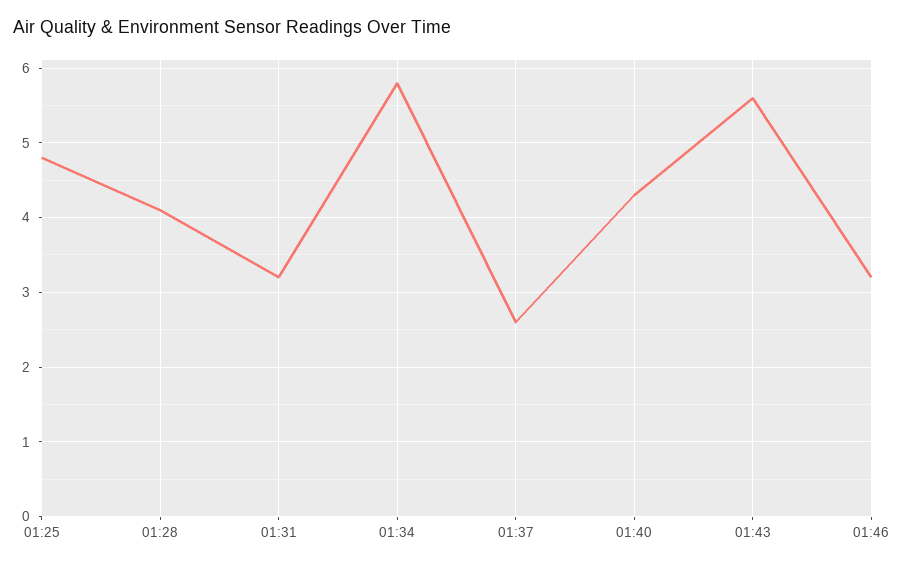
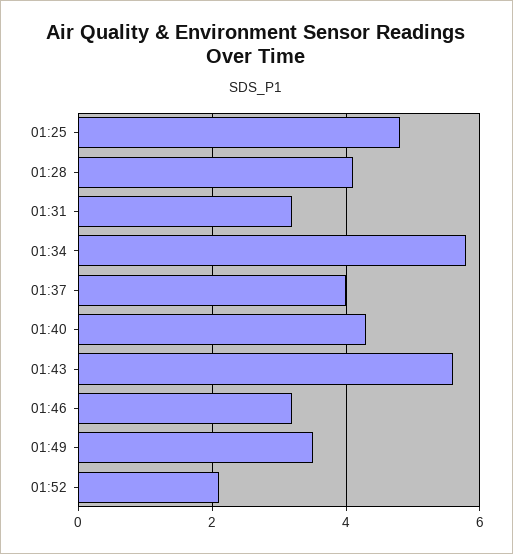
01:37: 2.6 -> 4
01:49: none -> 3.5
01:52: none -> 2

